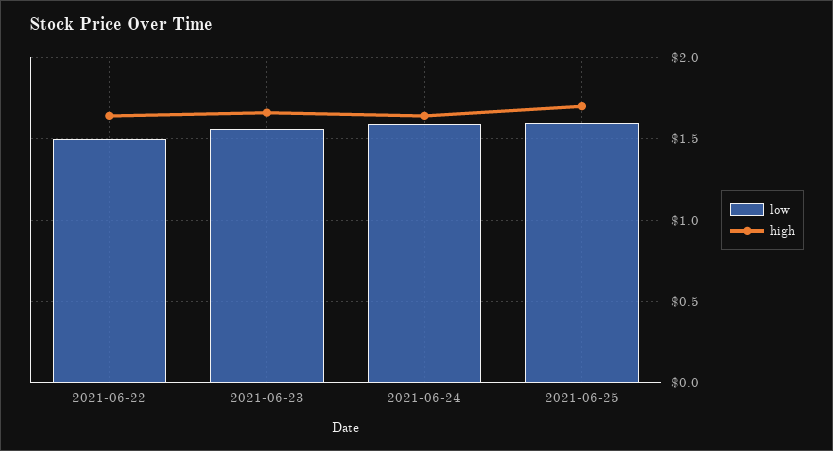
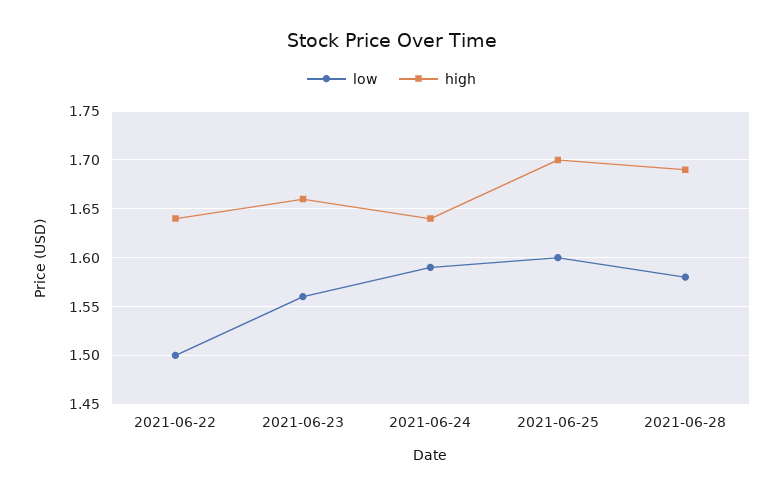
low, 2021-06-28: none -> 1.58
high, 2021-06-28: none -> 1.69

